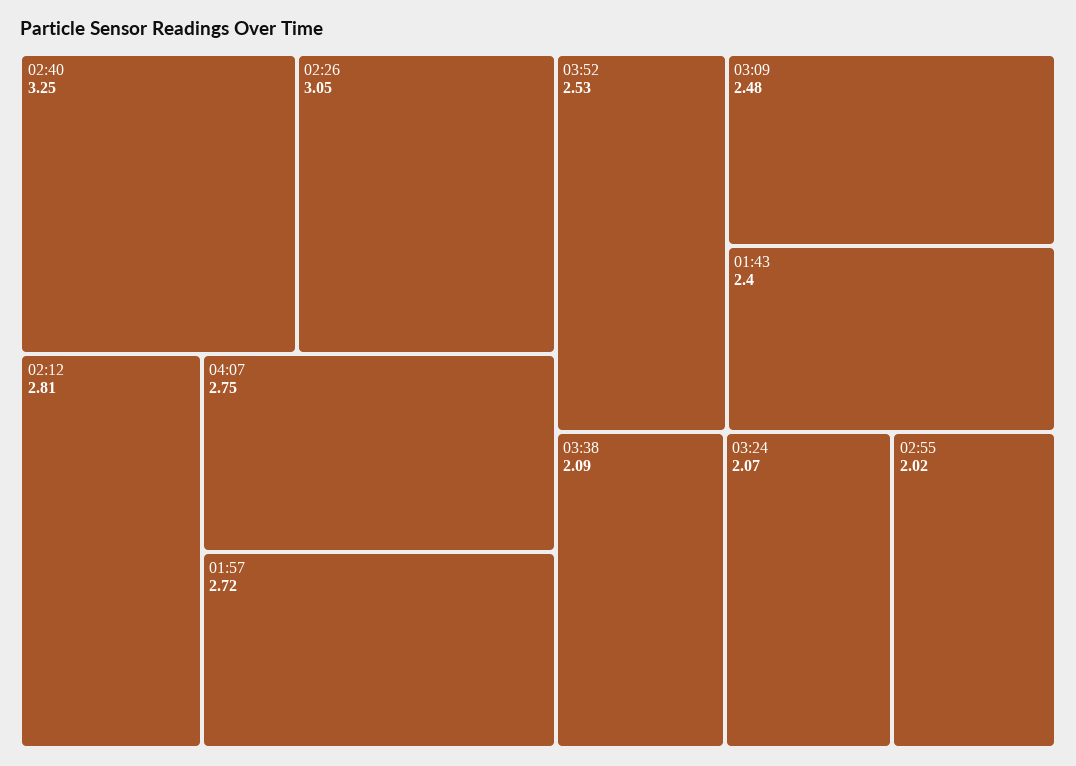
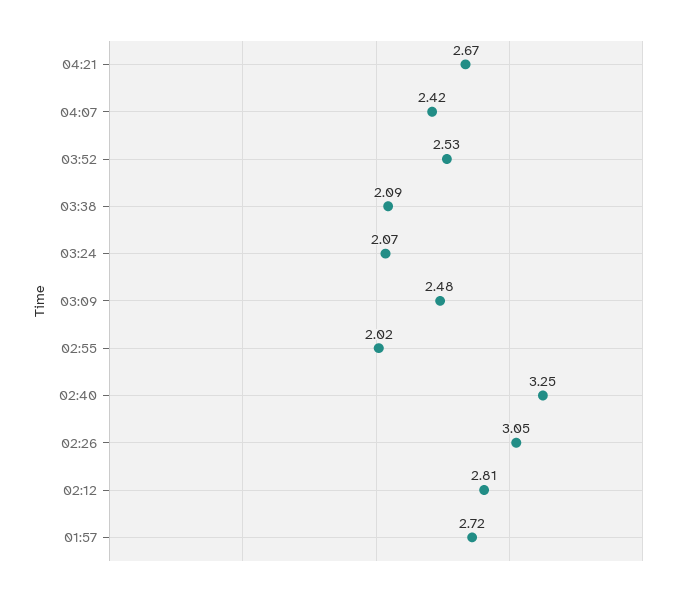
04:07: 2.75 -> 2.42
01:43: 2.4 -> none
04:21: none -> 2.67

